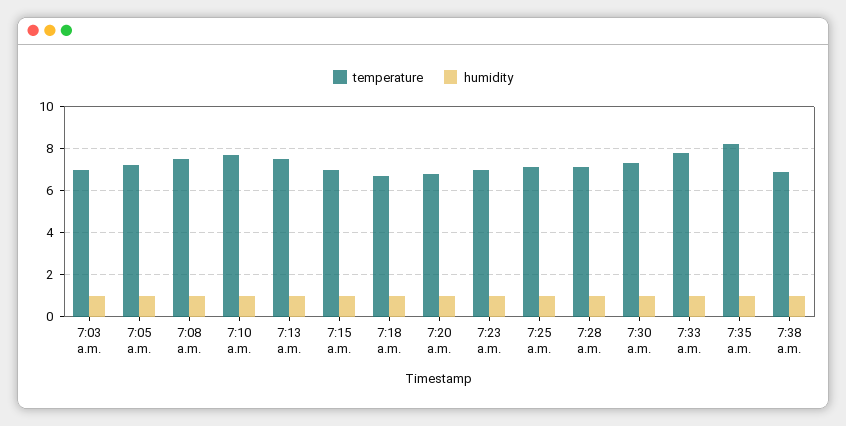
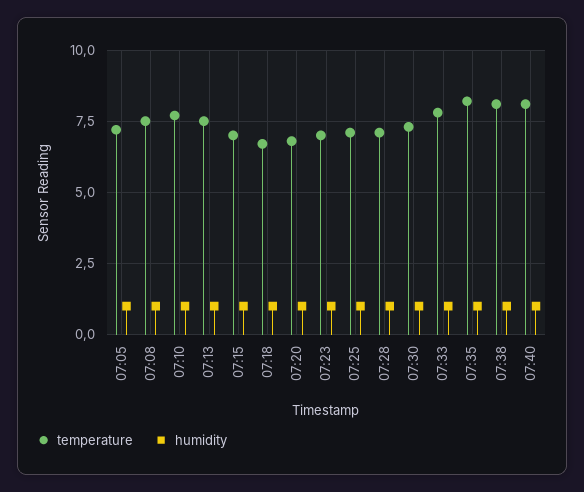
temperature, 7:03 a.m.: 7 -> none
humidity, 7:03 a.m.: 1 -> none
temperature, 7:38 a.m.: 7 -> 8
temperature, 07:40: none -> 8
humidity, 07:40: none -> 1

